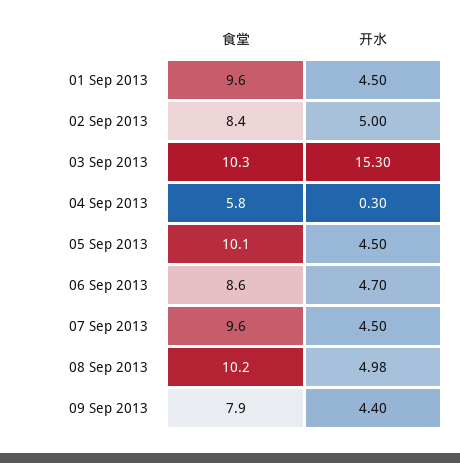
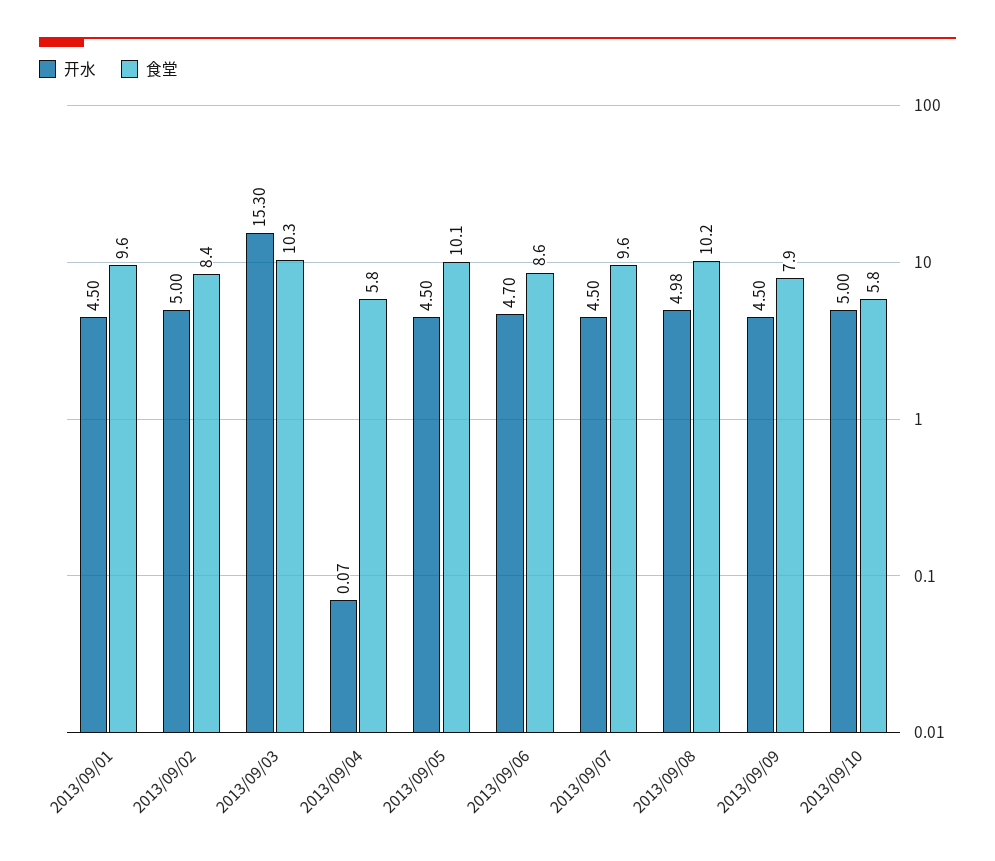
开水, 04 Sep 2013: 0.3 -> 0.07
开水, 09 Sep 2013: 4.4 -> 4.5
开水, 2013/09/10: none -> 5
食堂, 2013/09/10: none -> 5.8

